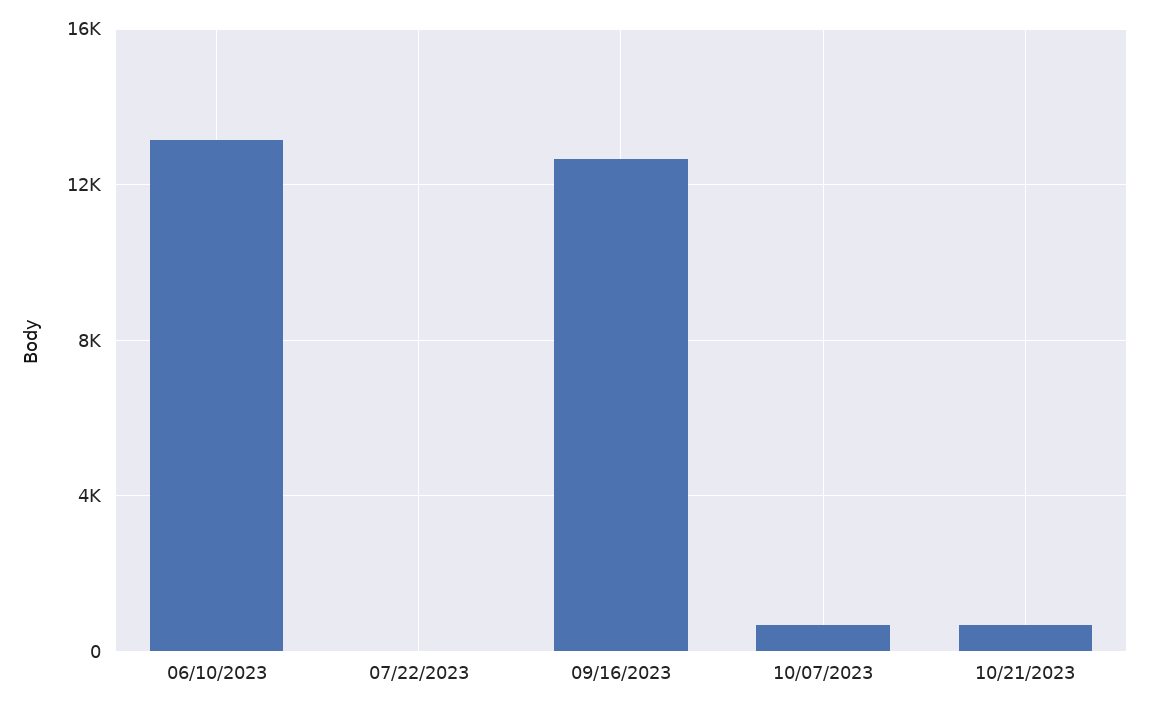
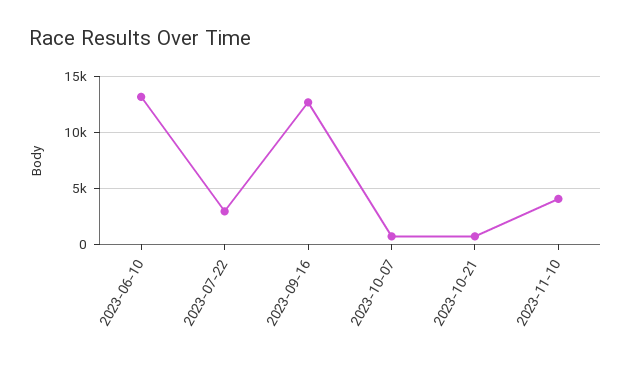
07/22/2023: 0 -> 3000
2023-11-10: none -> 4000

